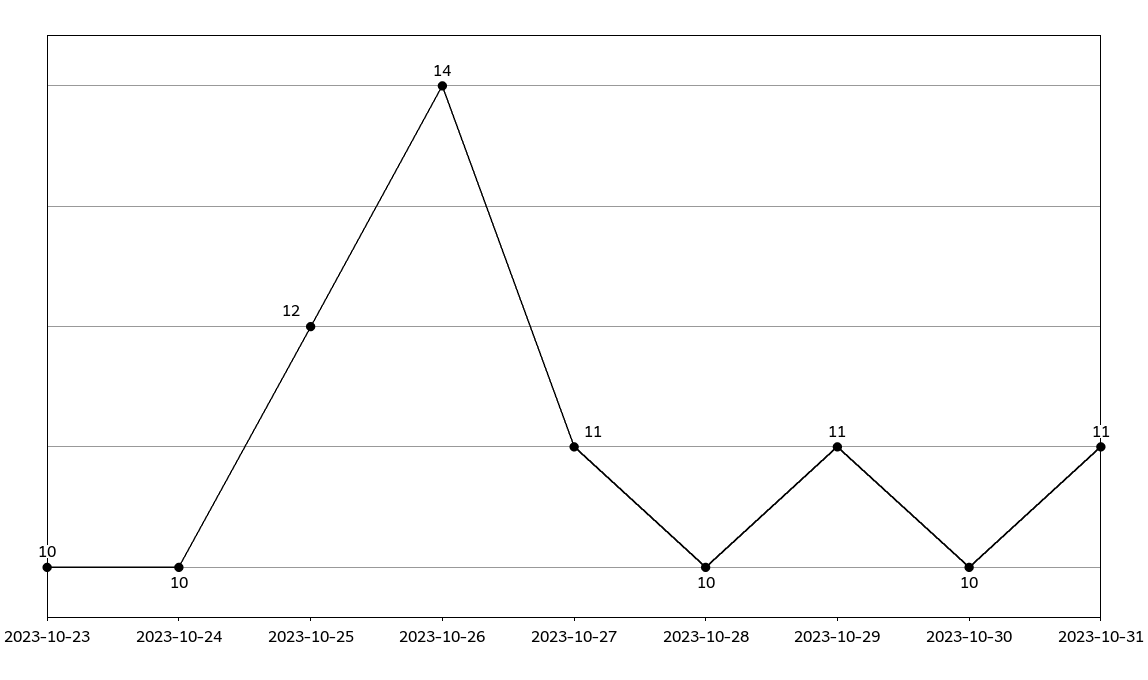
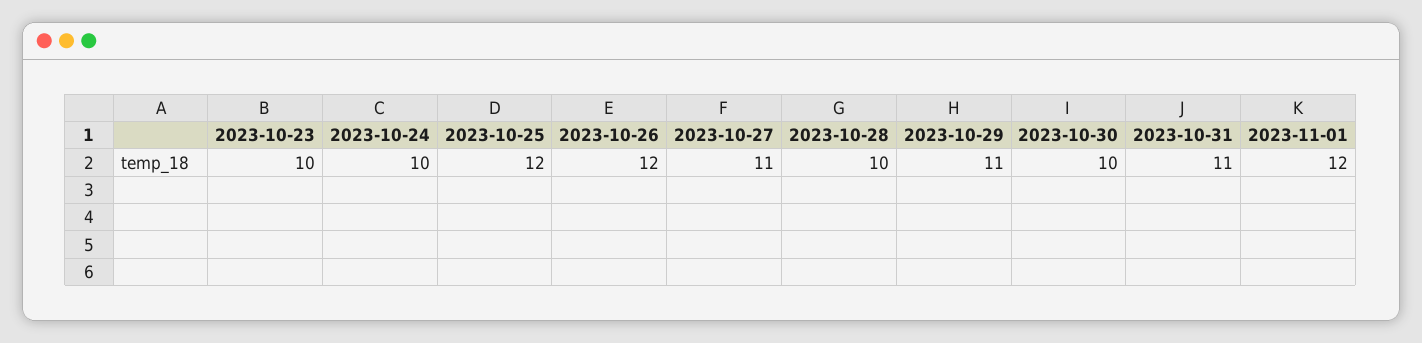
2023-10-26: 14 -> 12
2023-11-01: none -> 12

